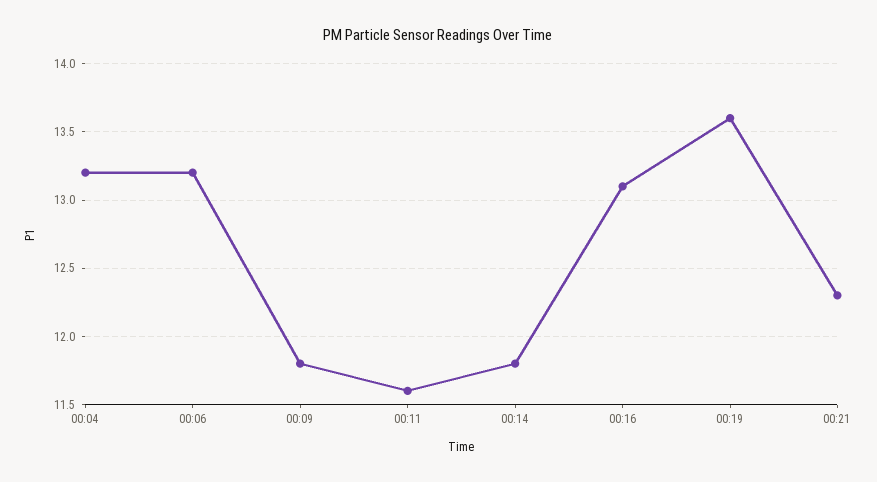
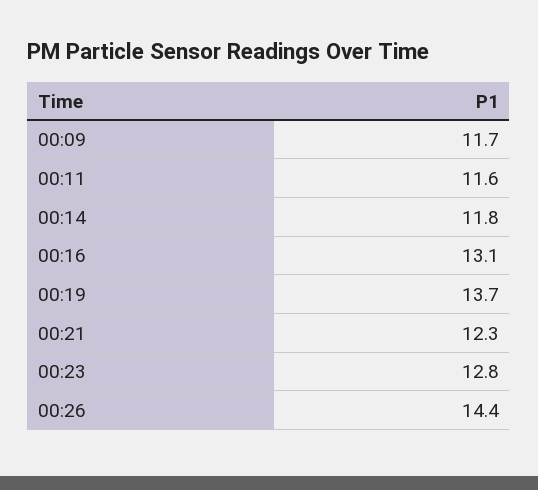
00:04: 13.2 -> none
00:06: 13.2 -> none
00:09: 11.8 -> 11.7
00:19: 13.6 -> 13.7
00:23: none -> 12.8
00:26: none -> 14.4

